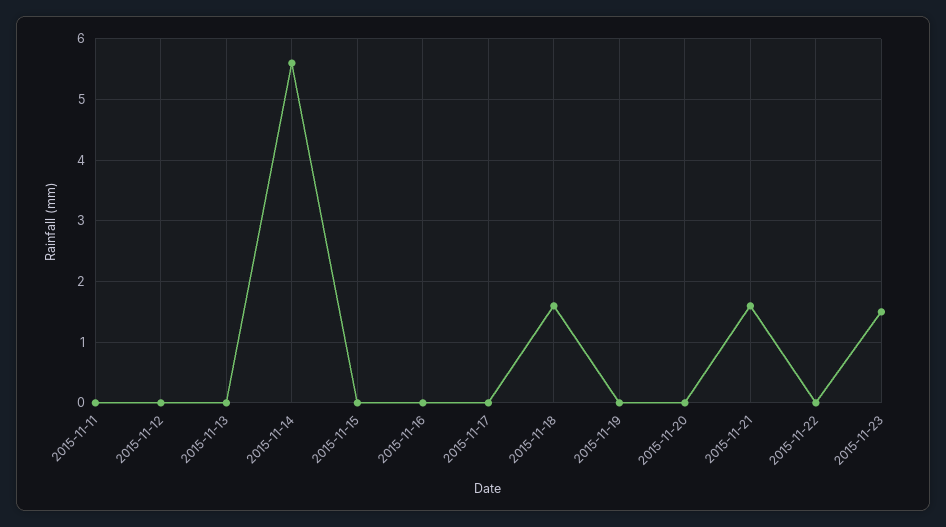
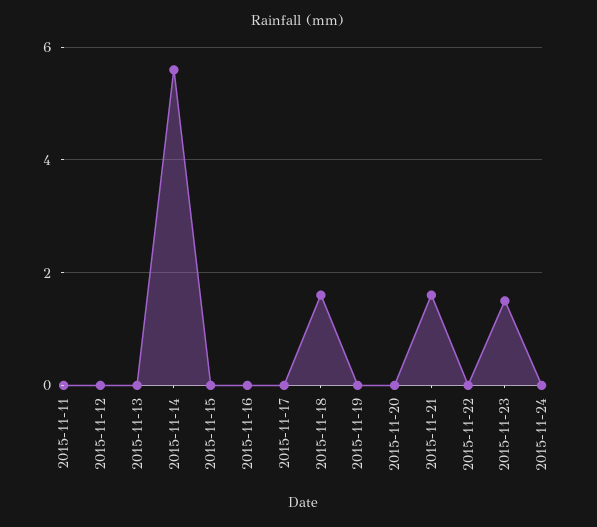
2015-11-24: none -> 0

